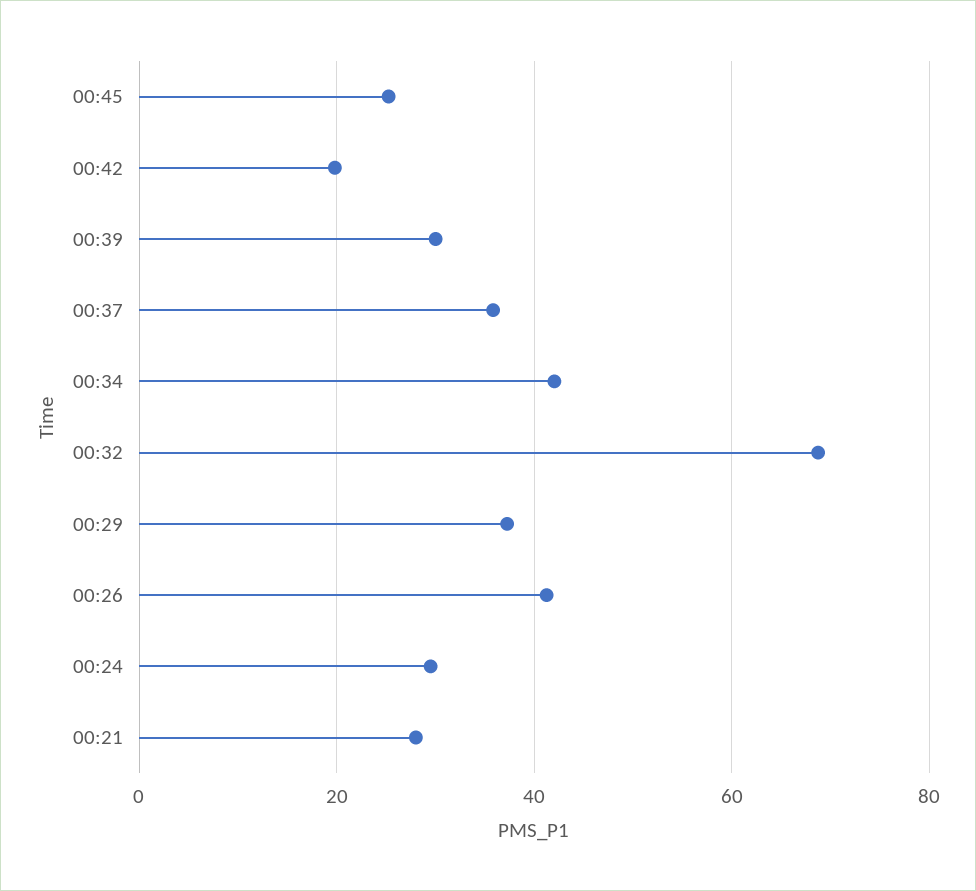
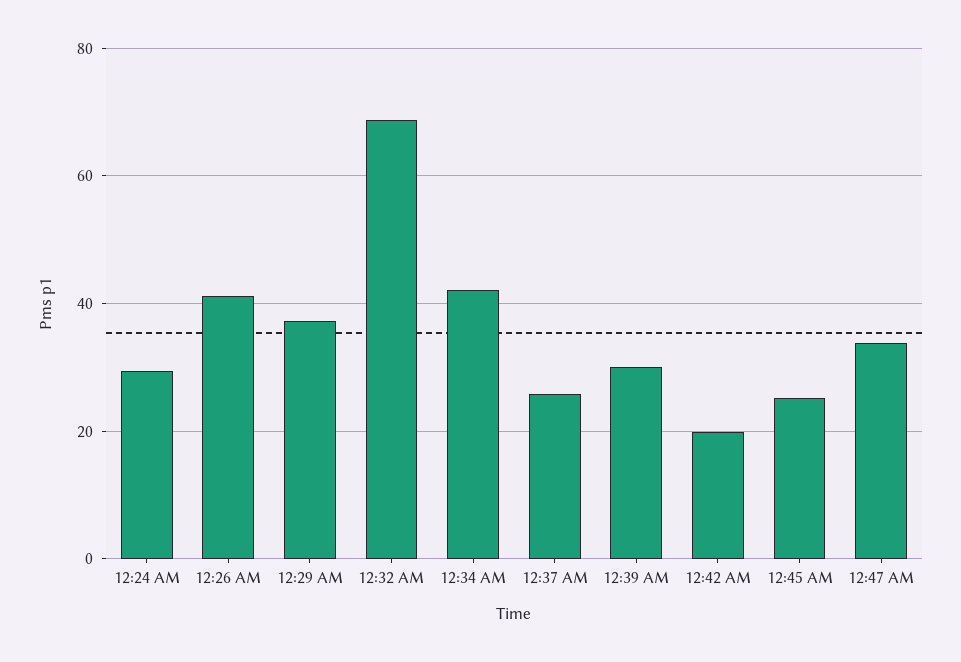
00:37: 36 -> 26
00:21: 28 -> none
12:47 AM: none -> 34

